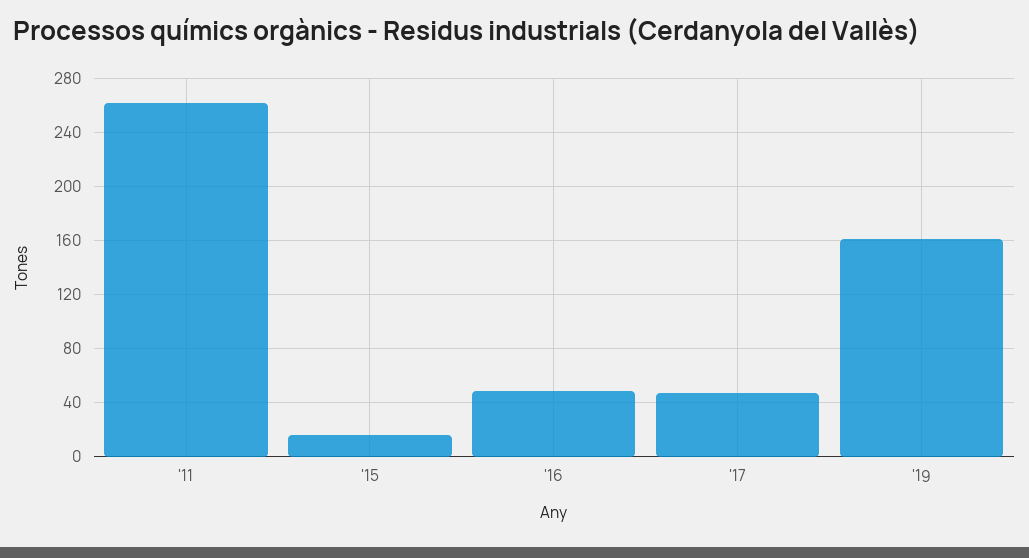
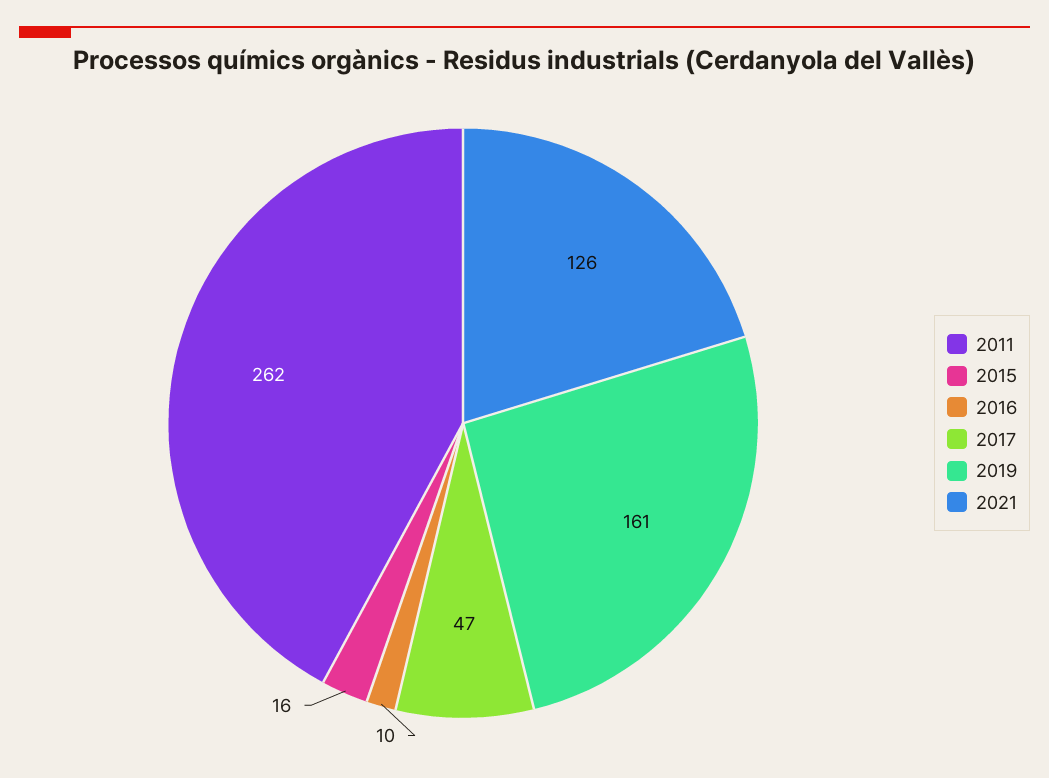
'16: 50 -> 10
2021: none -> 126

